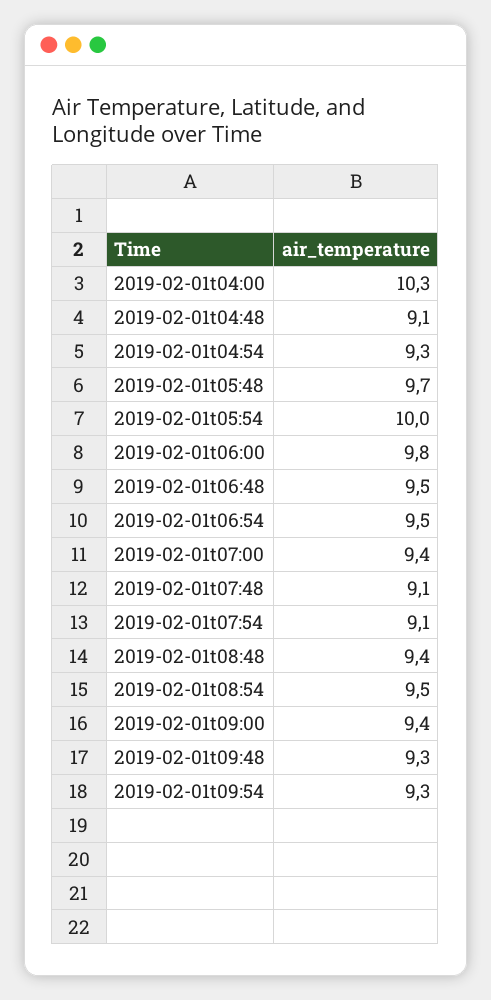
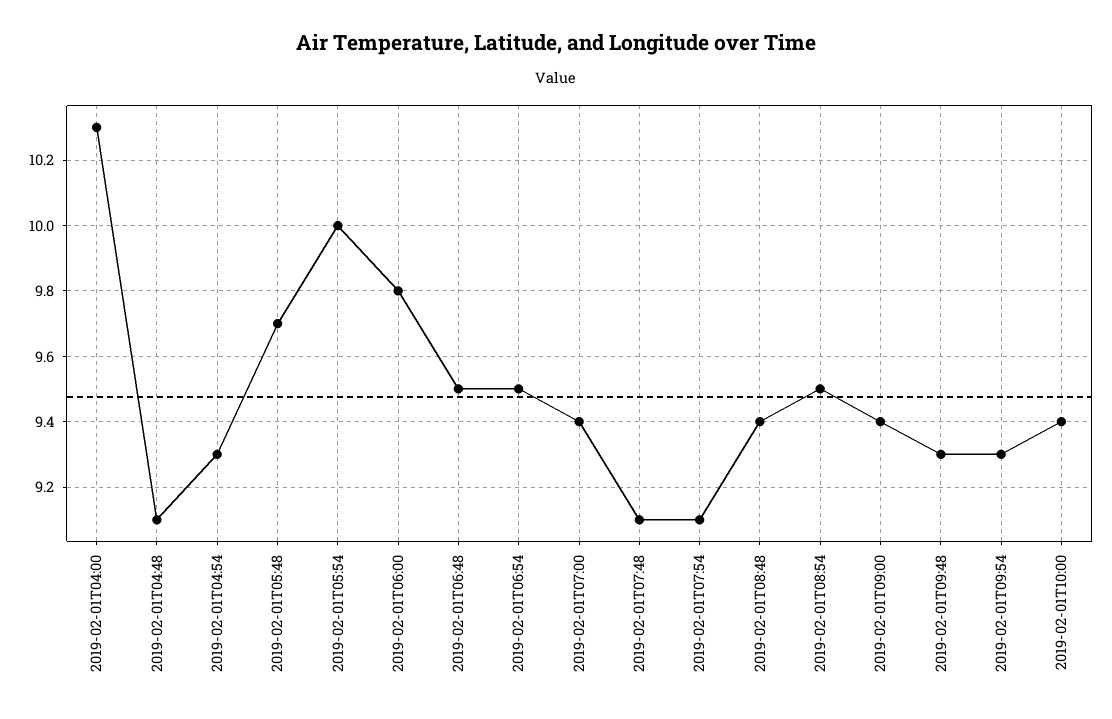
2019-02-01T10:00: none -> 9.4

